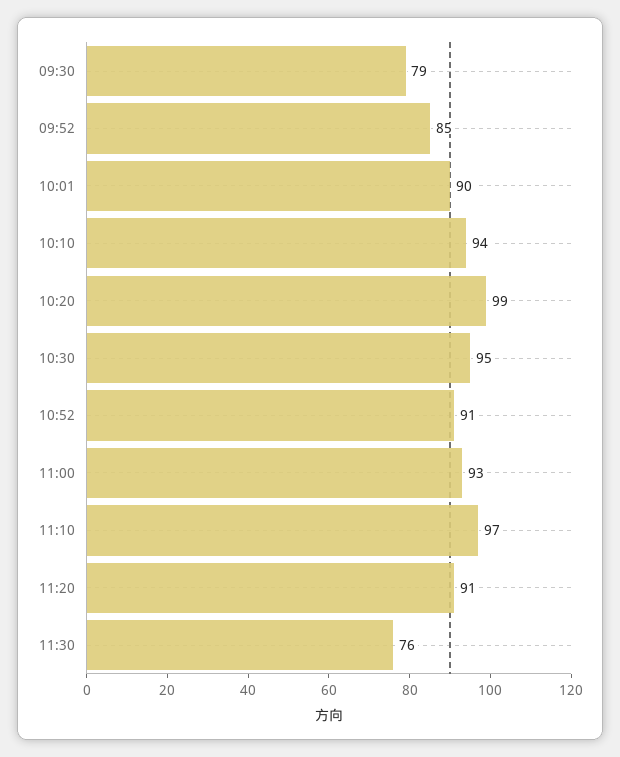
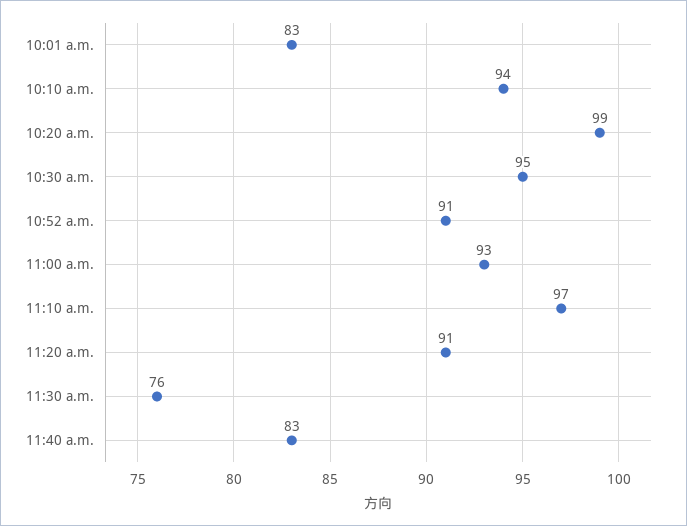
09:30: 79 -> none
09:52: 85 -> none
10:01: 90 -> 83
11:40 a.m.: none -> 83

